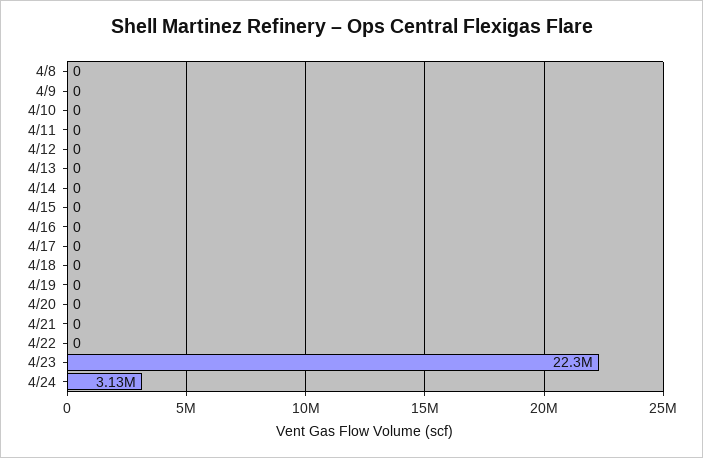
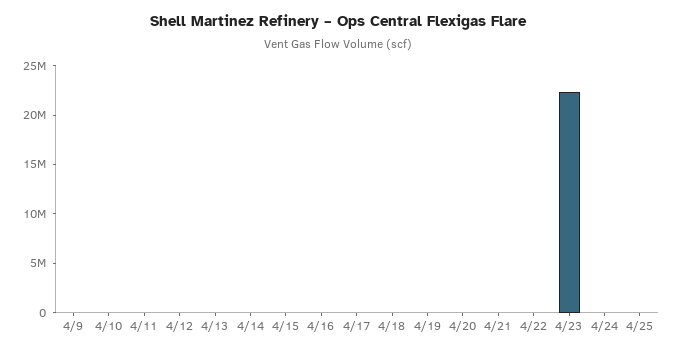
4/8: 0 -> none
4/24: 3130000 -> 0
4/25: none -> 0

